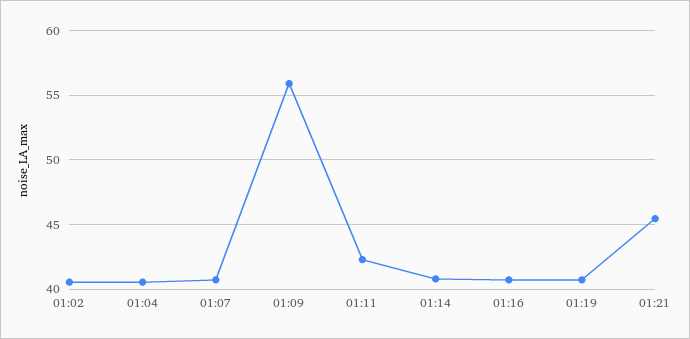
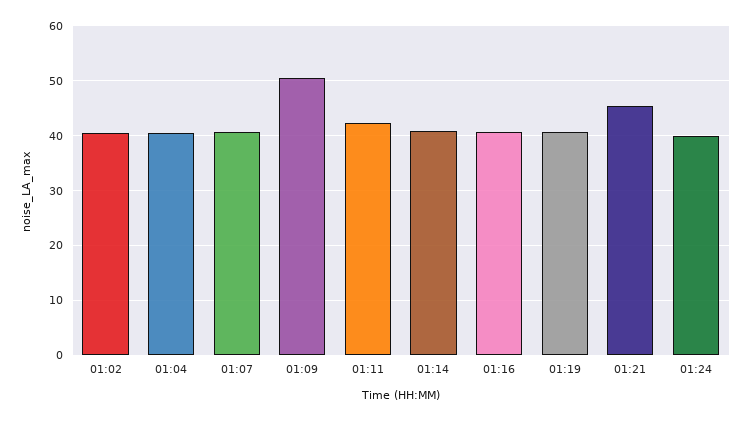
01:09: 56 -> 50
01:24: none -> 40

